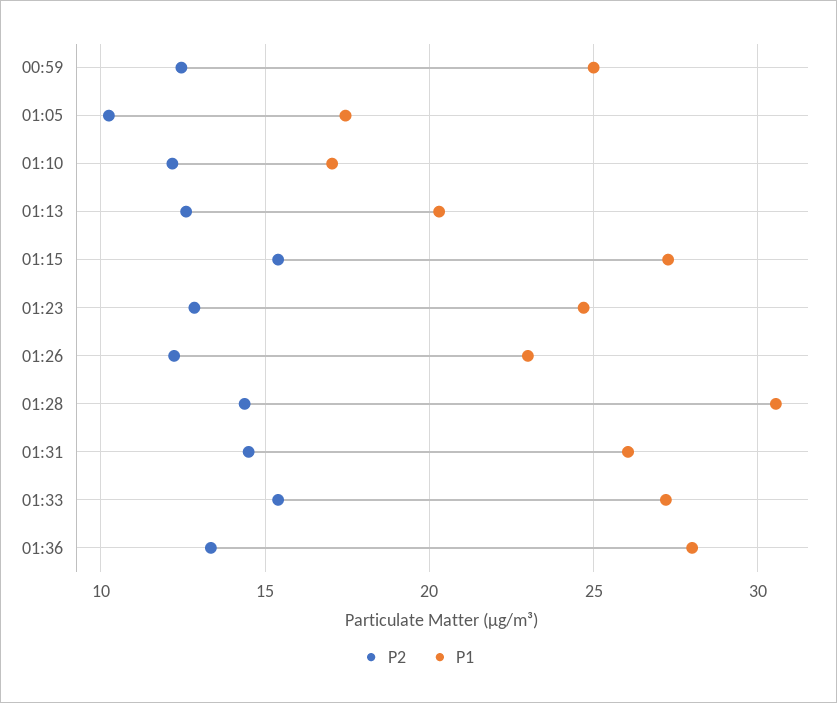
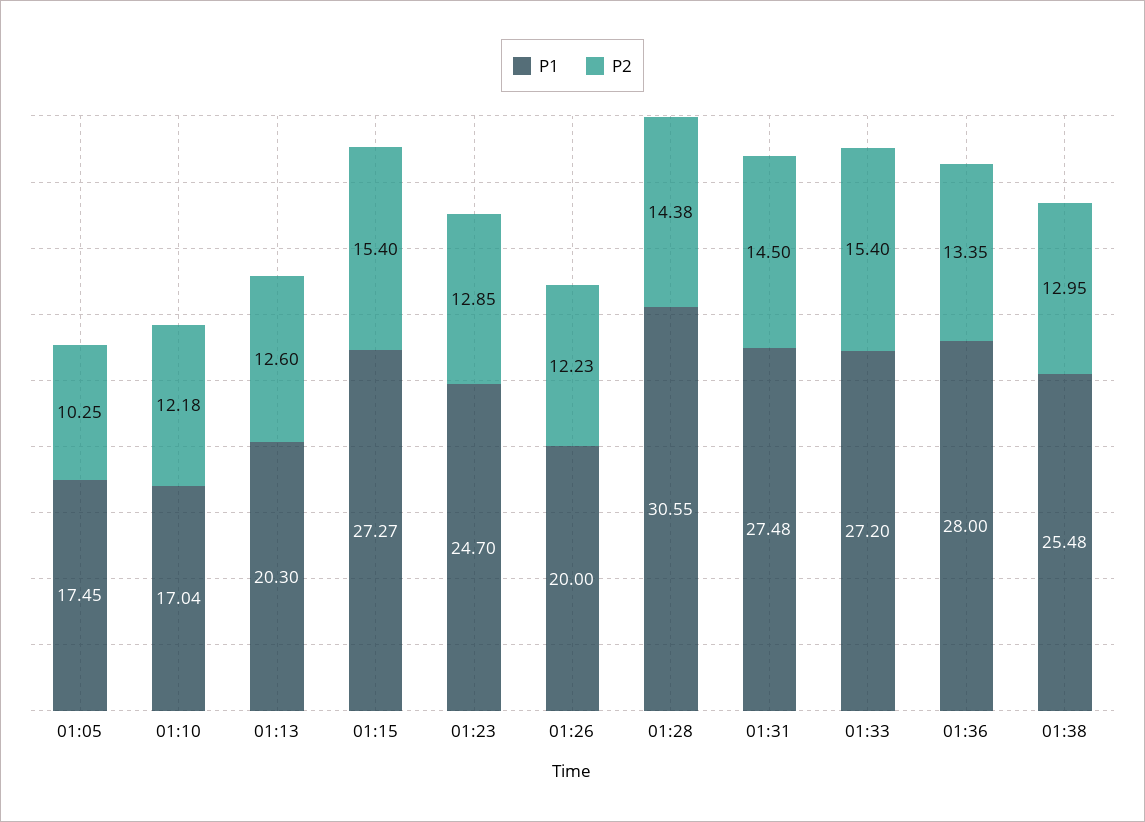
P2, 00:59: 12.5 -> none
P1, 00:59: 25 -> none
P1, 01:26: 23 -> 20
P1, 01:31: 26 -> 27.48
P1, 01:38: none -> 25.48
P2, 01:38: none -> 12.95

